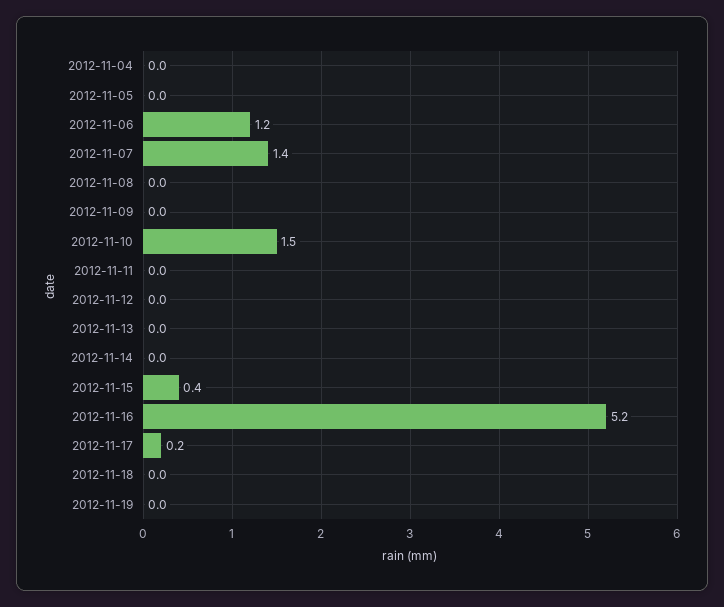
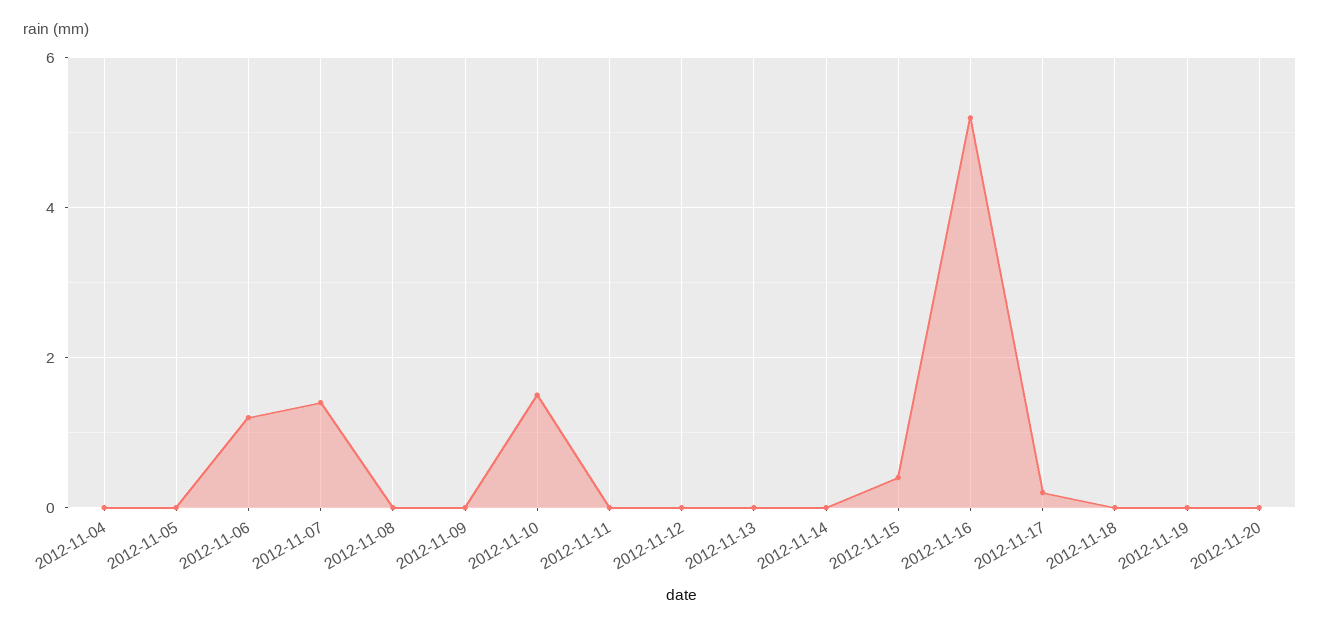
2012-11-20: none -> 0

